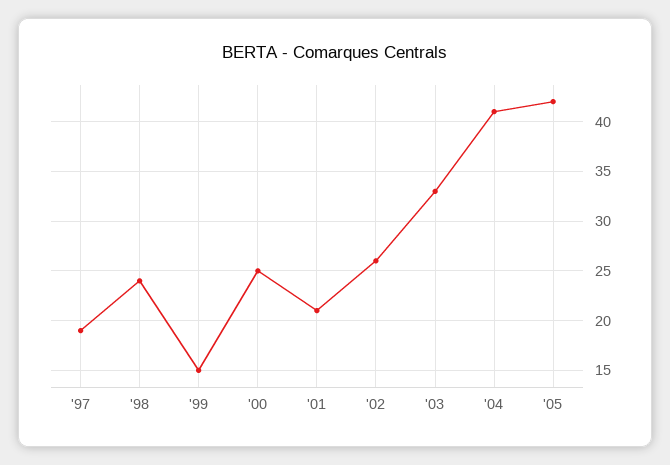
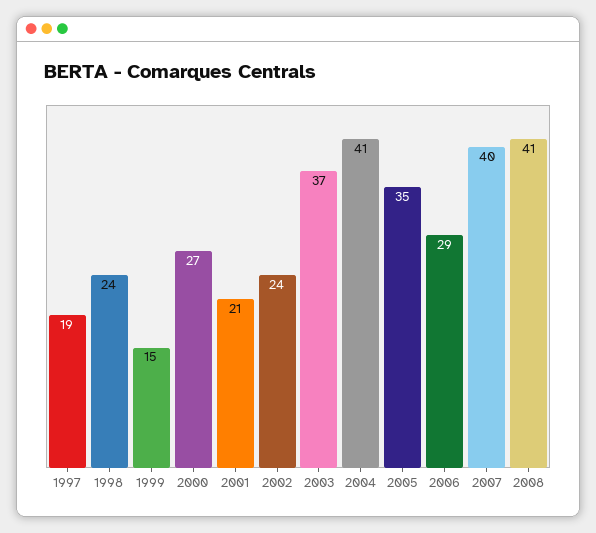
'00: 25 -> 27
'02: 26 -> 24
'03: 33 -> 37
'05: 42 -> 35
2006: none -> 29
2007: none -> 40
2008: none -> 41

